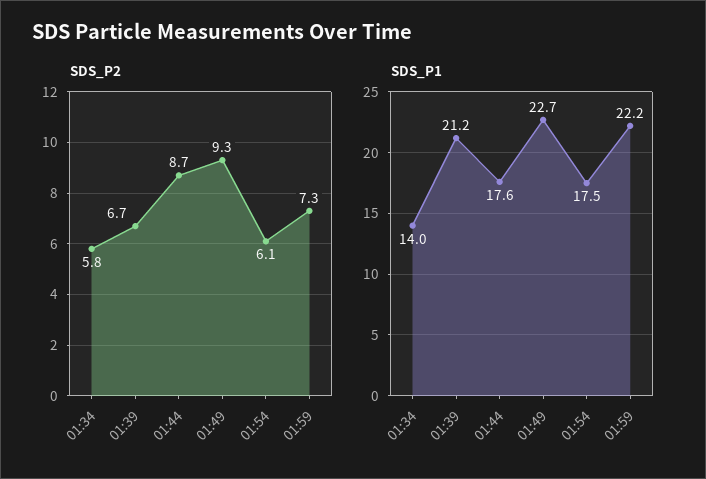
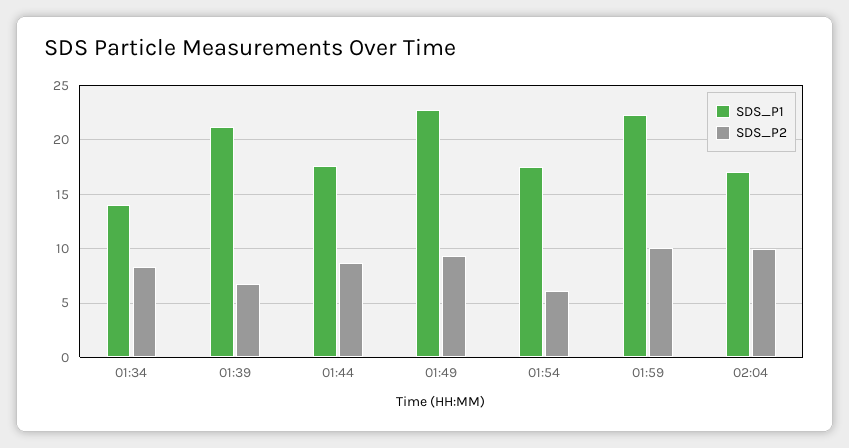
SDS_P2, 01:34: 5.8 -> 8
SDS_P2, 01:59: 7.3 -> 10
SDS_P1, 02:04: none -> 17
SDS_P2, 02:04: none -> 10

